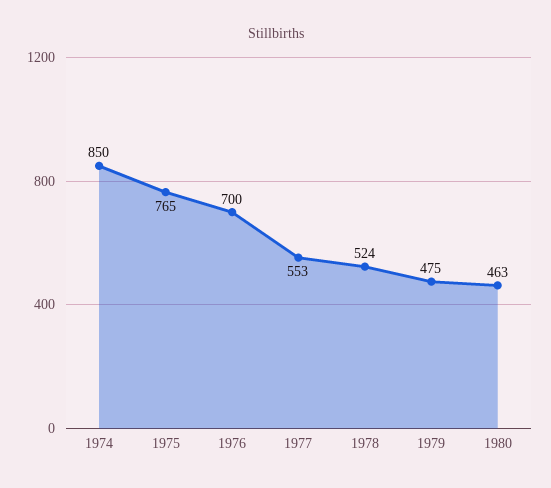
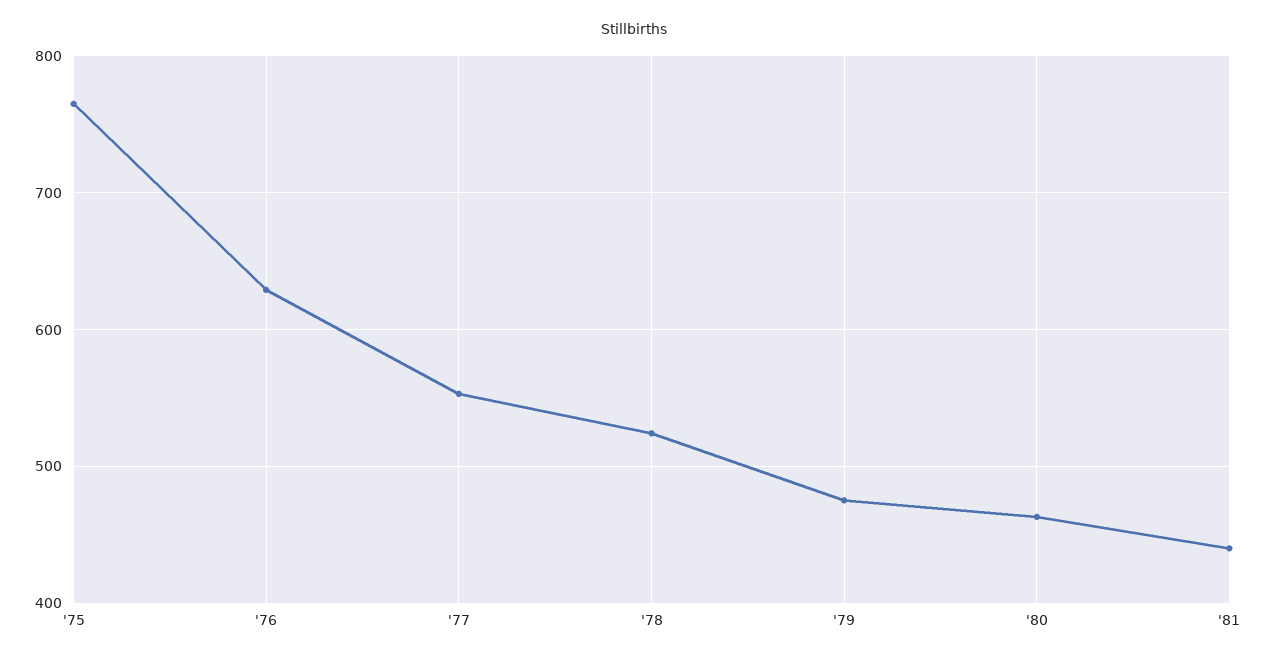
1974: 850 -> none
1976: 700 -> 630
'81: none -> 440

